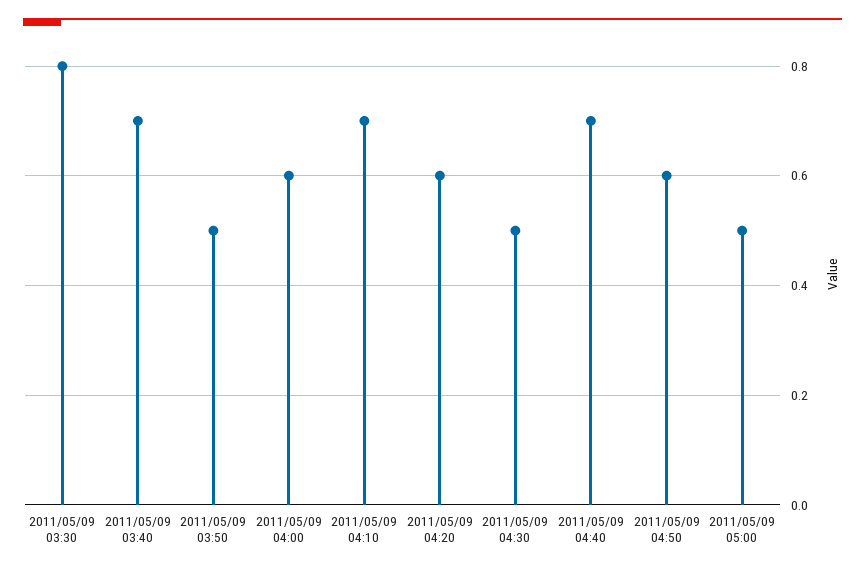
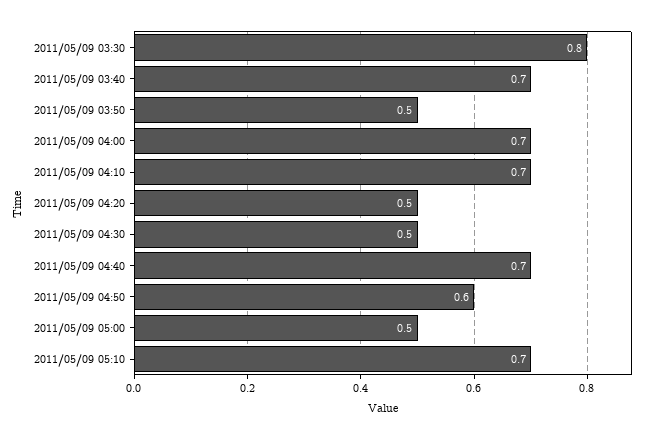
2011/05/09 04:00: 0.6 -> 0.7
2011/05/09 04:20: 0.6 -> 0.5
2011/05/09 05:10: none -> 0.7

